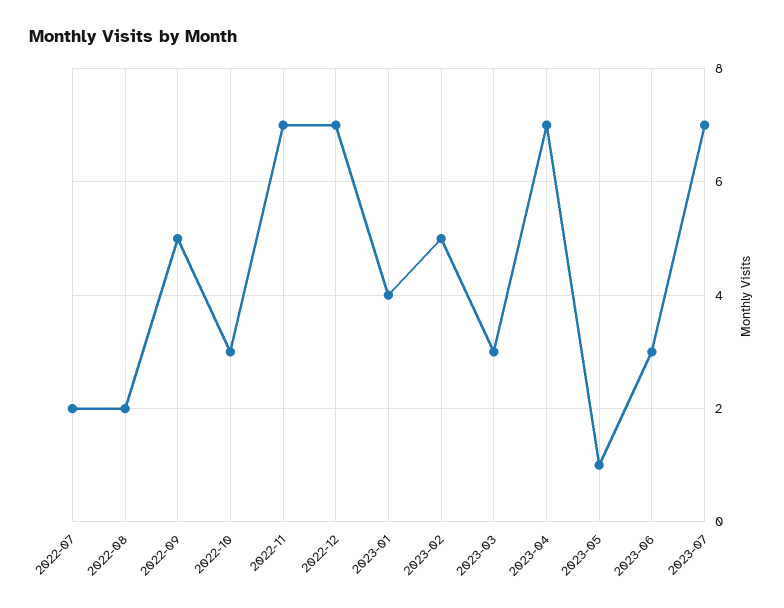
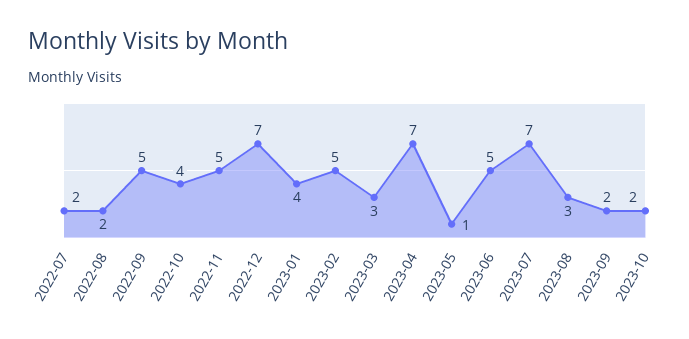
2022-10: 3 -> 4
2022-11: 7 -> 5
2023-06: 3 -> 5
2023-08: none -> 3
2023-09: none -> 2
2023-10: none -> 2

